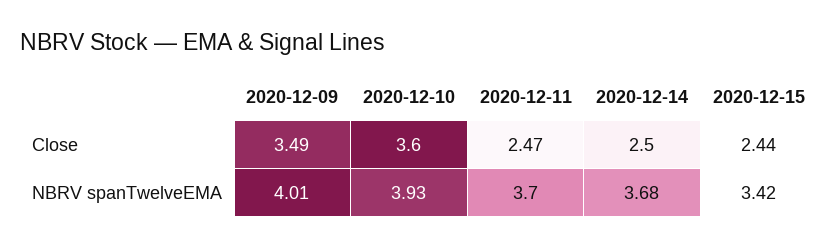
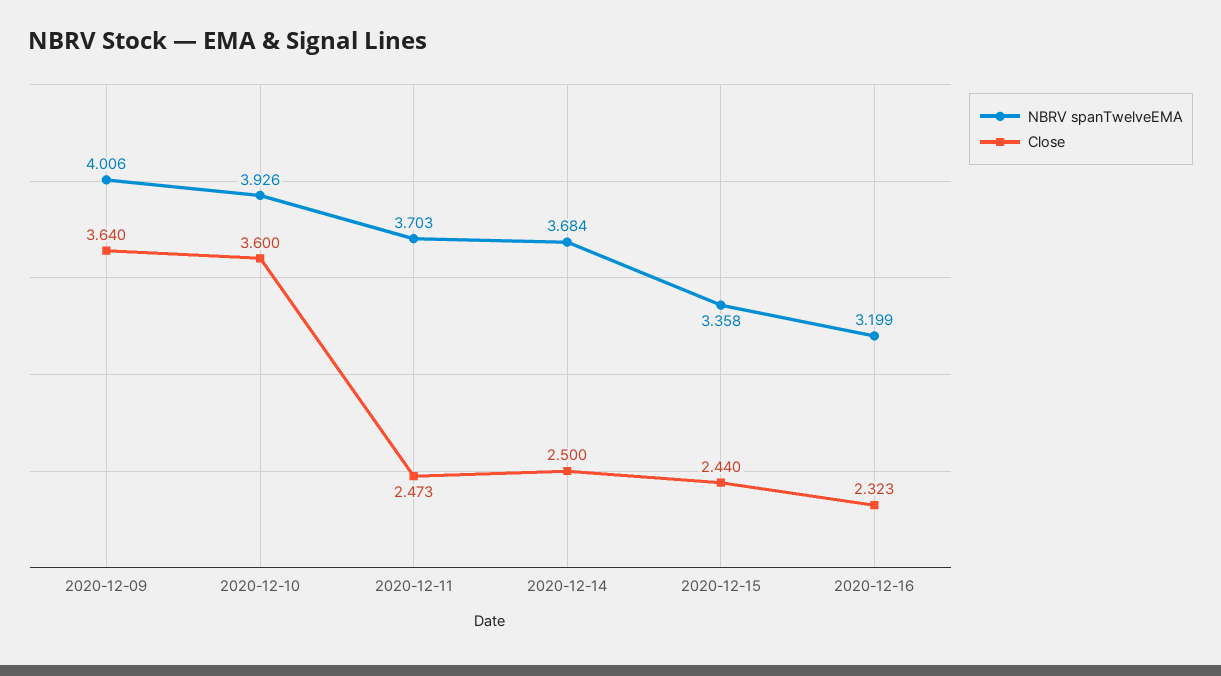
Close, 2020-12-09: 3.49 -> 3.64
NBRV spanTwelveEMA, 2020-12-15: 3.42 -> 3.358
NBRV spanTwelveEMA, 2020-12-16: none -> 3.199
Close, 2020-12-16: none -> 2.323

